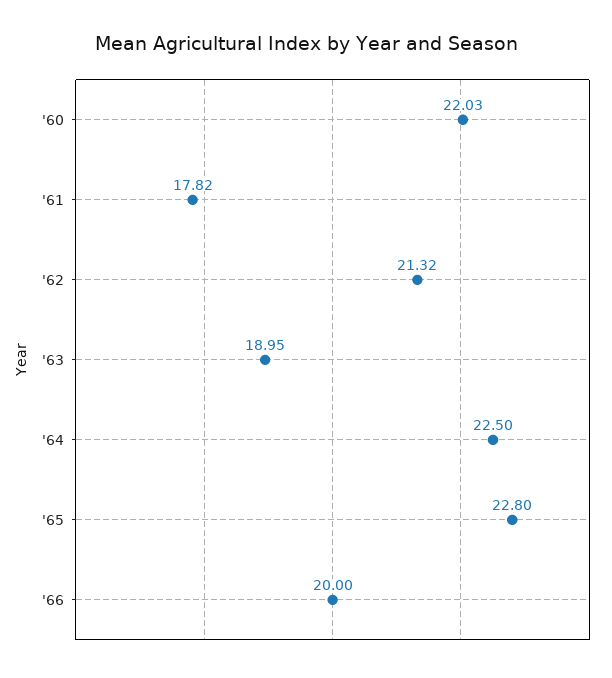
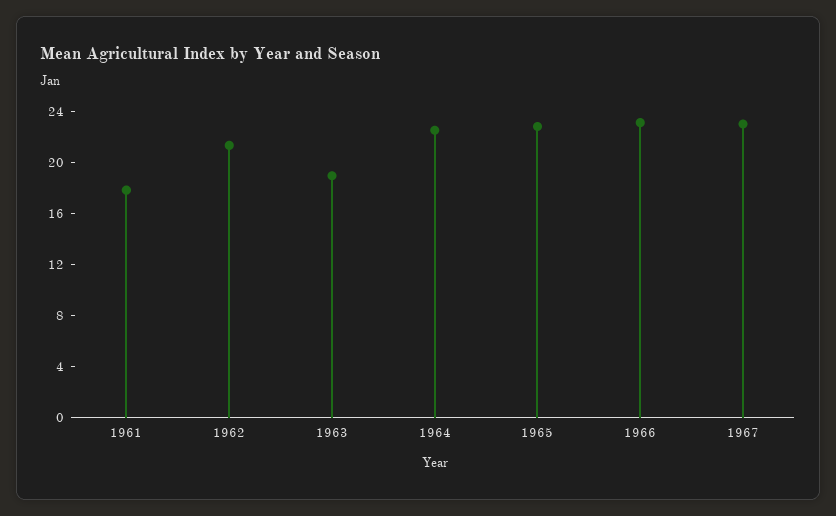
'60: 22.03 -> none
'66: 20 -> 23
1967: none -> 23

